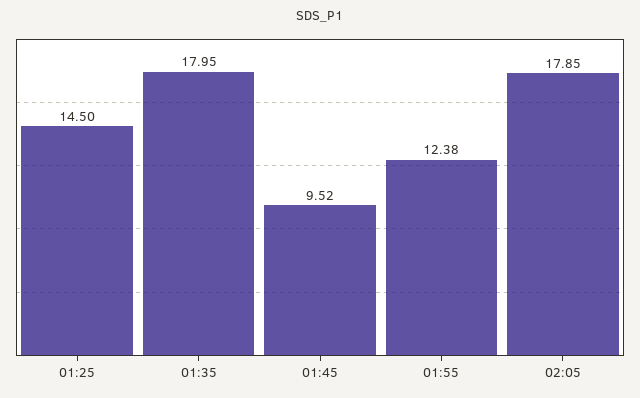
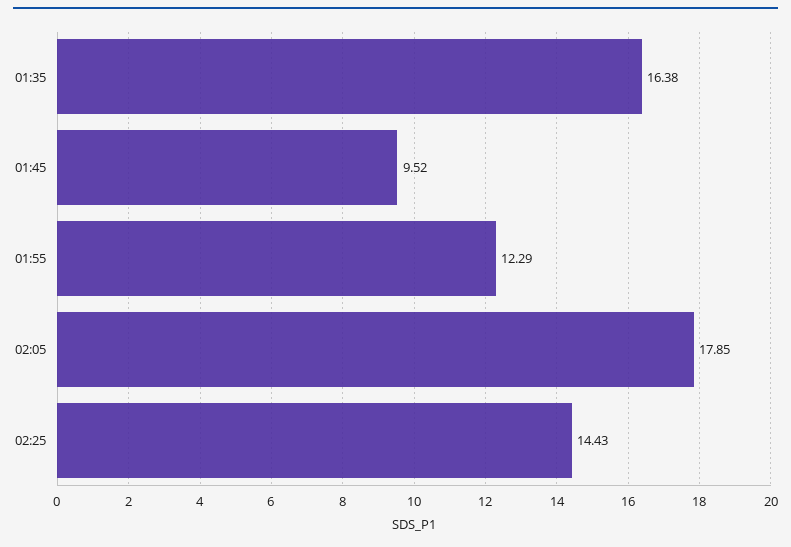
01:25: 14.5 -> none
01:35: 17.95 -> 16.38
01:55: 12.38 -> 12.29
02:25: none -> 14.43

